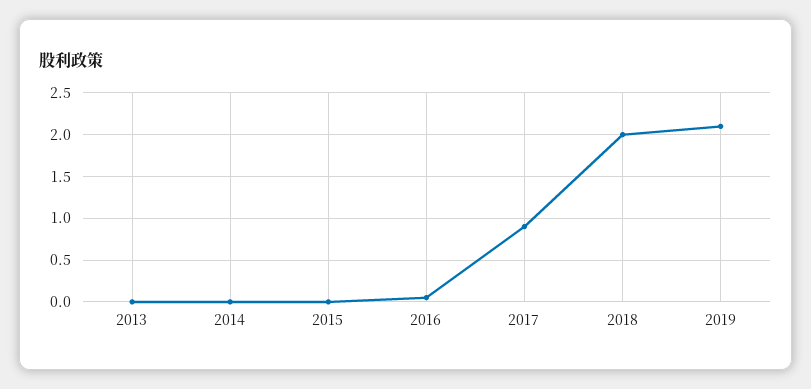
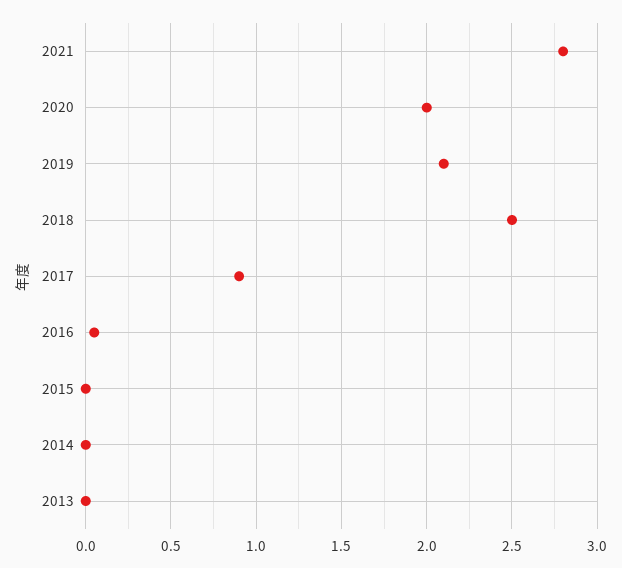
2018: 2 -> 2.5
2021: none -> 2.8
2020: none -> 2

